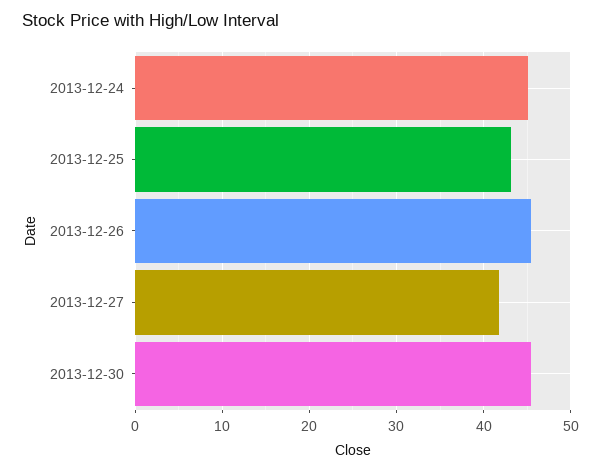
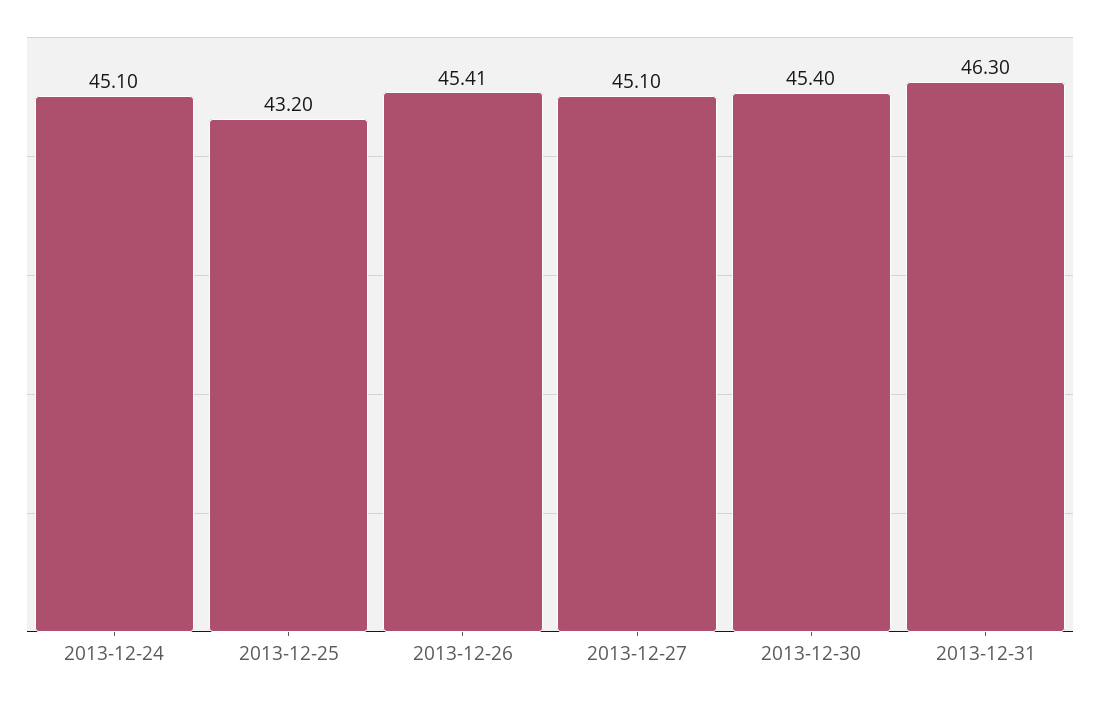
2013-12-27: 42 -> 45.1
2013-12-31: none -> 46.3

